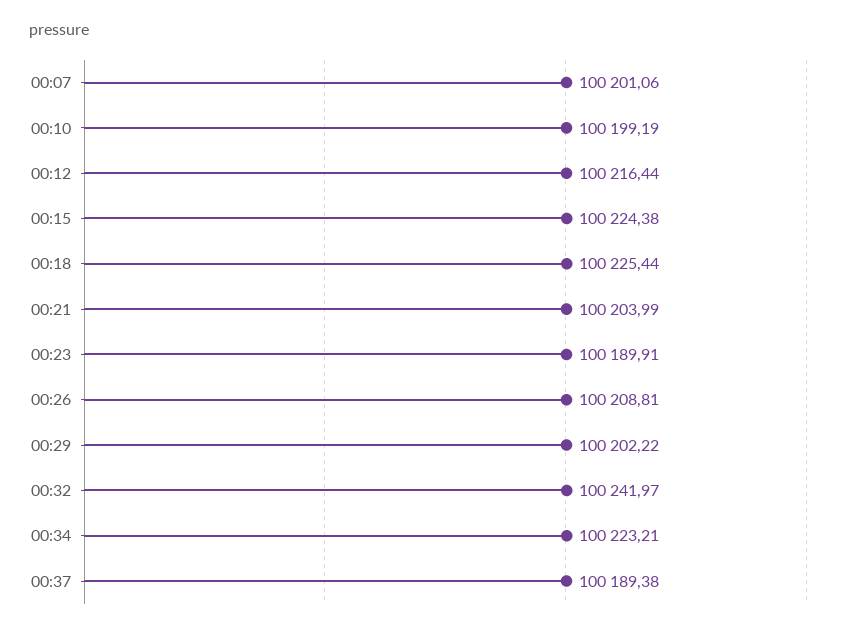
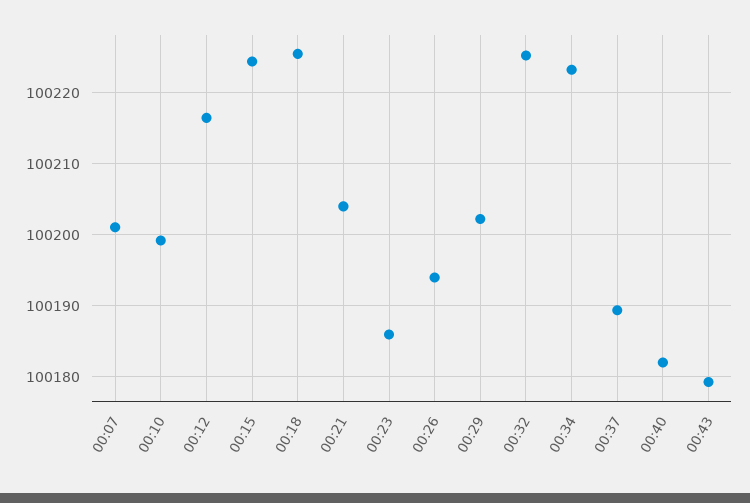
00:23: 100189.91 -> 100186
00:26: 100208.81 -> 100194
00:32: 100241.97 -> 100225
00:40: none -> 100182
00:43: none -> 100179

